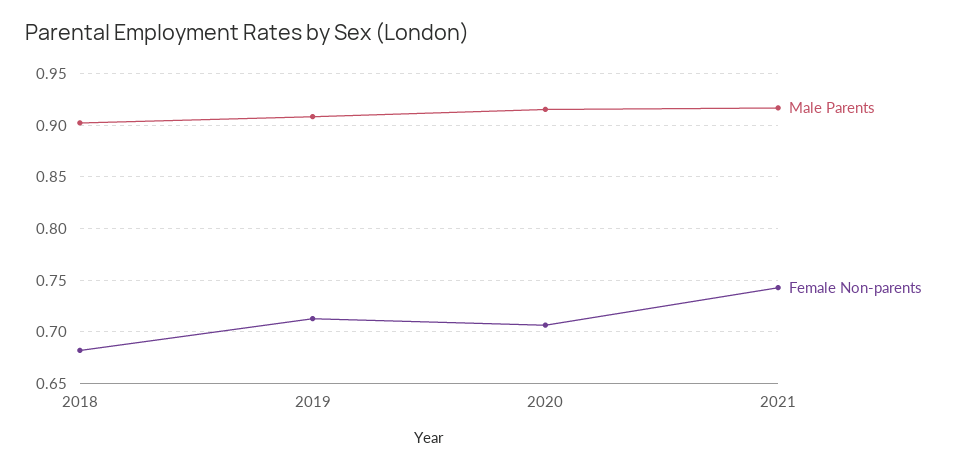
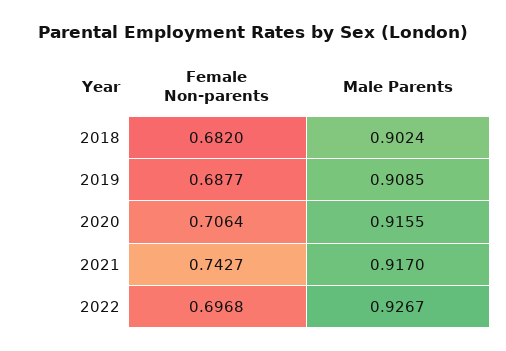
Female Non-parents, 2019: 0.71 -> 0.6877
Female Non-parents, 2022: none -> 0.6968
Male Parents, 2022: none -> 0.9267

